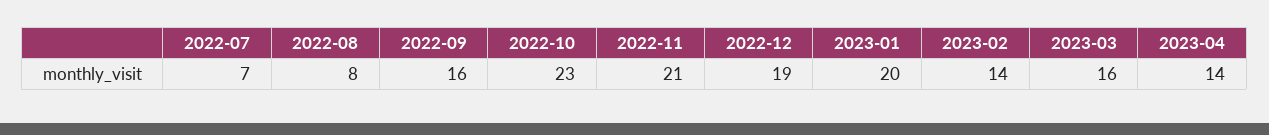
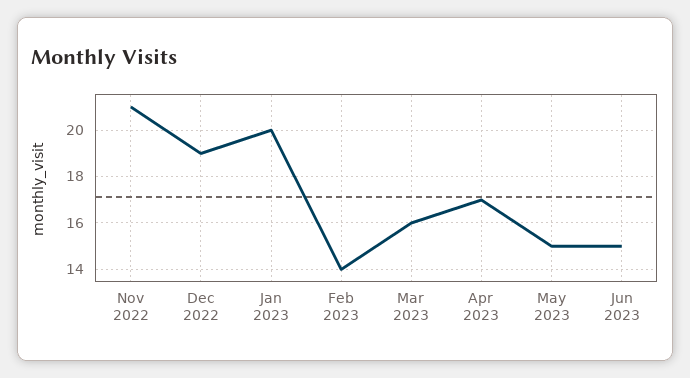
2022-07: 7 -> none
2022-08: 8 -> none
2022-09: 16 -> none
2022-10: 23 -> none
2023-04: 14 -> 17
May 2023: none -> 15
Jun 2023: none -> 15

